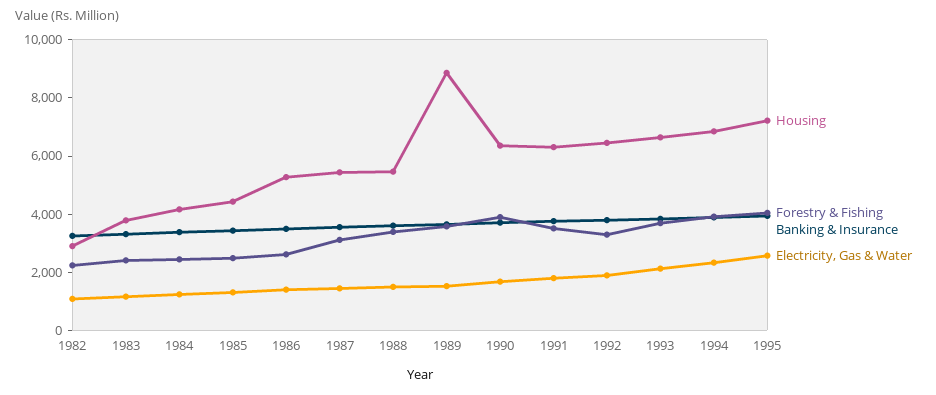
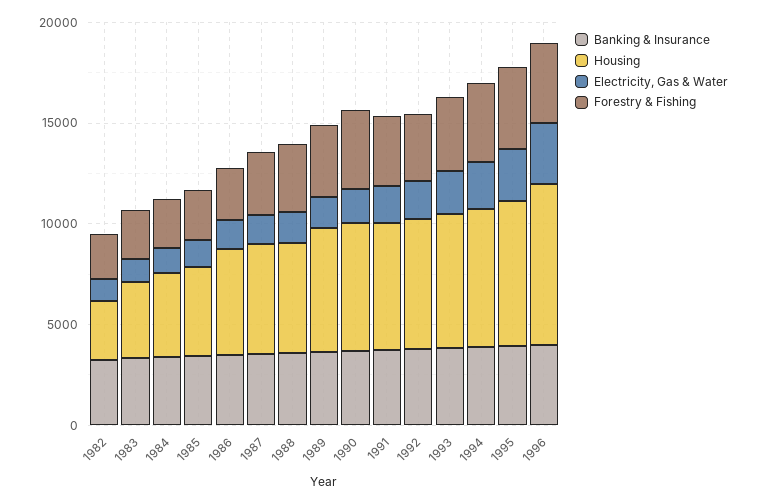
Housing, 1989: 9000 -> 6000
Banking & Insurance, 1996: none -> 4000
Housing, 1996: none -> 8000
Electricity, Gas & Water, 1996: none -> 3000
Forestry & Fishing, 1996: none -> 4000

